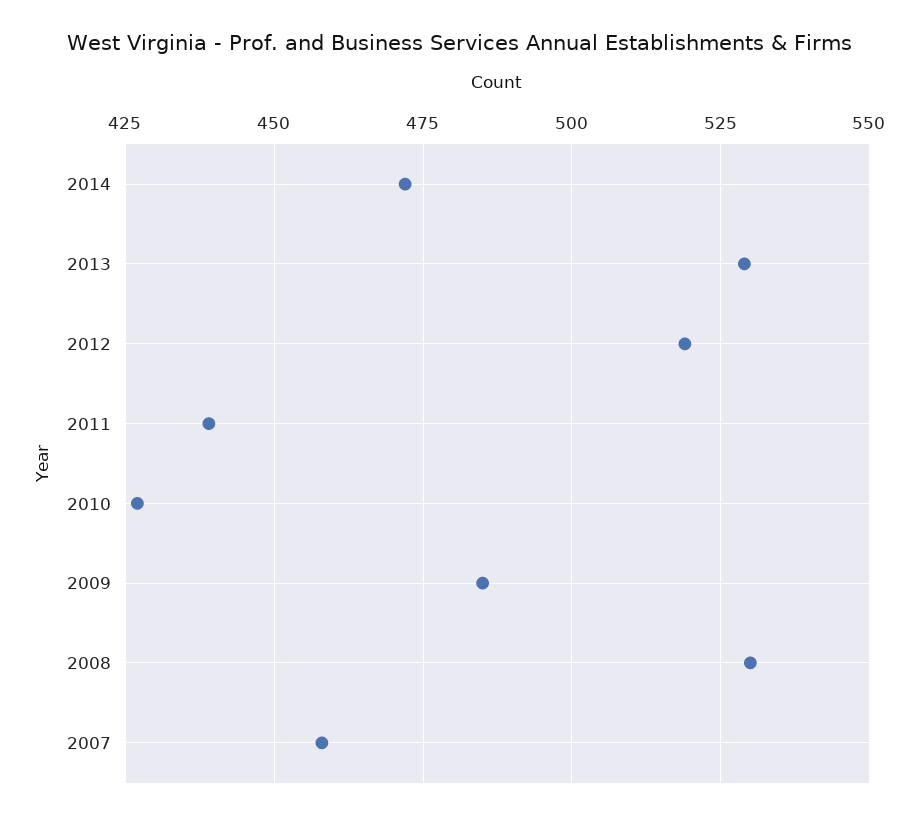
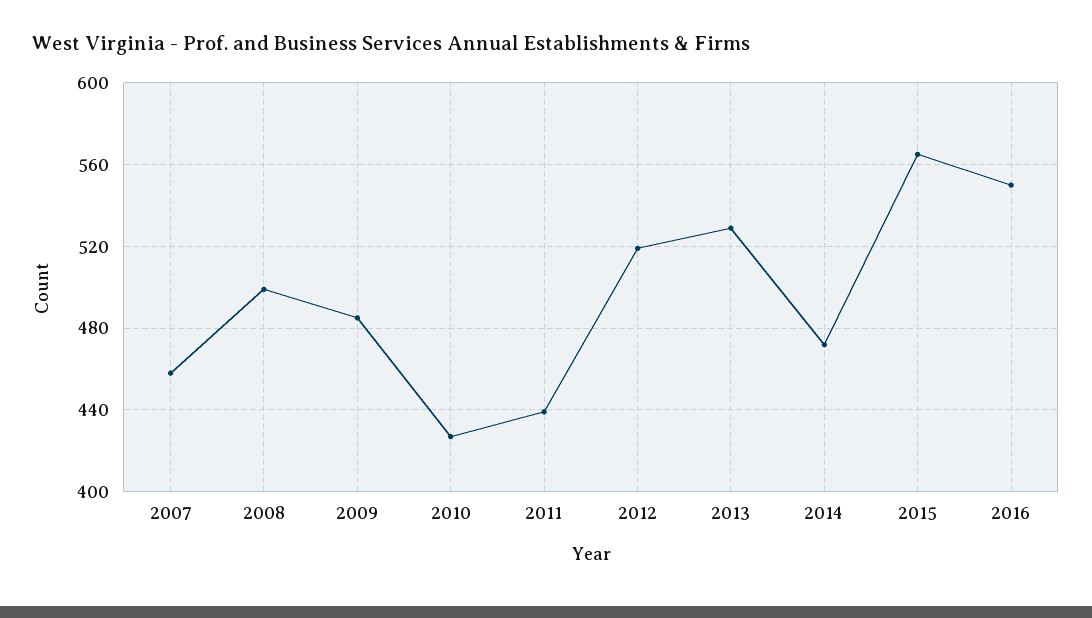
2008: 530 -> 500
2015: none -> 565
2016: none -> 550

